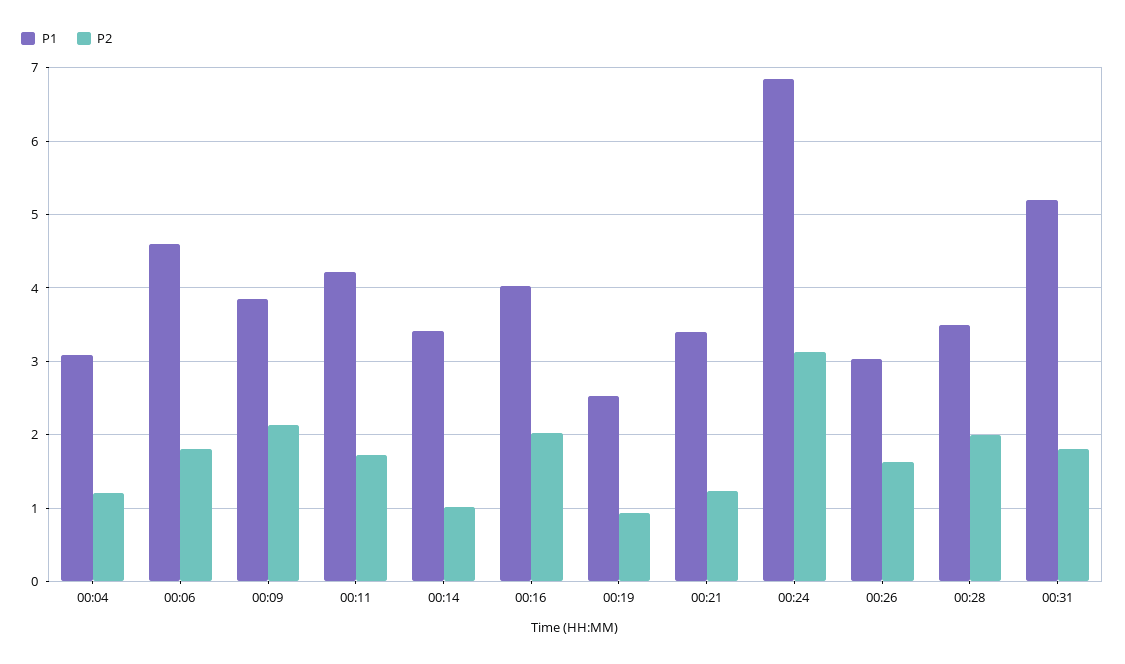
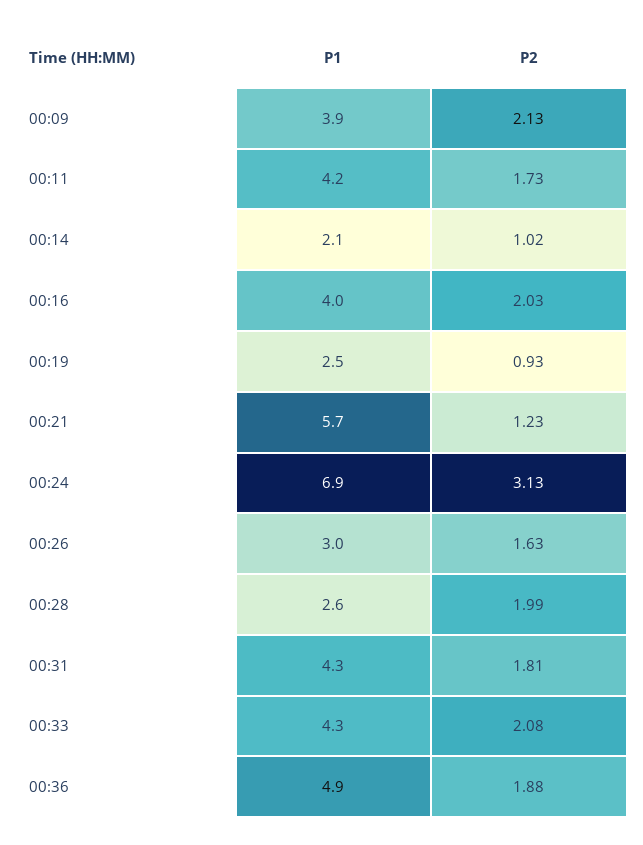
P1, 00:04: 3.1 -> none
P2, 00:04: 1.2 -> none
P1, 00:06: 4.6 -> none
P2, 00:06: 1.8 -> none
P1, 00:14: 3.4 -> 2.1
P1, 00:21: 3.4 -> 5.7
P1, 00:28: 3.5 -> 2.6
P1, 00:31: 5.2 -> 4.3
P1, 00:33: none -> 4.3
P2, 00:33: none -> 2.08
P1, 00:36: none -> 4.9
P2, 00:36: none -> 1.88

